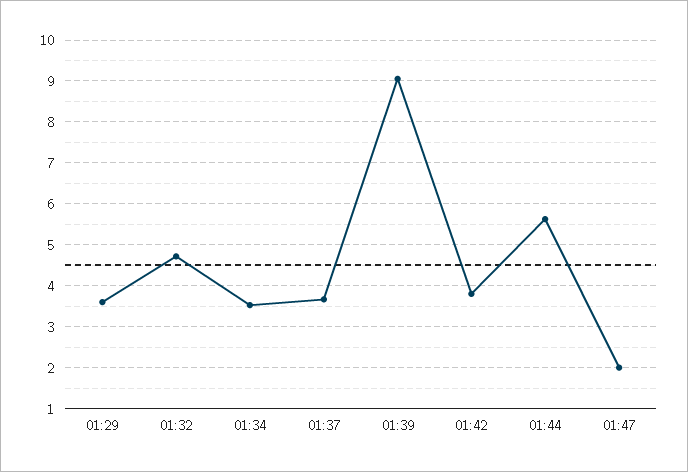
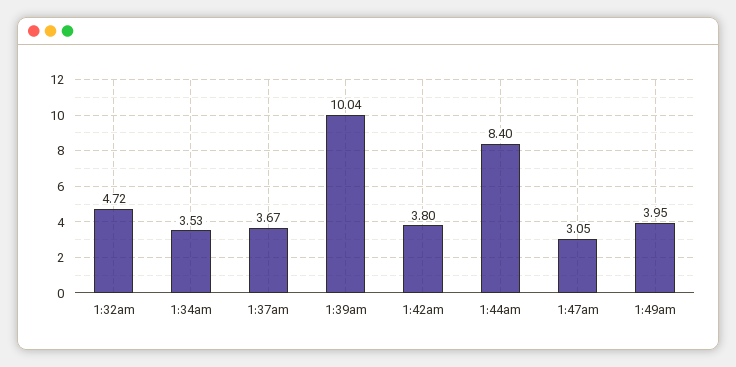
01:29: 3.6 -> none
01:39: 9 -> 10.04
01:44: 5.6 -> 8.4
01:47: 2 -> 3.05
1:49am: none -> 3.95

